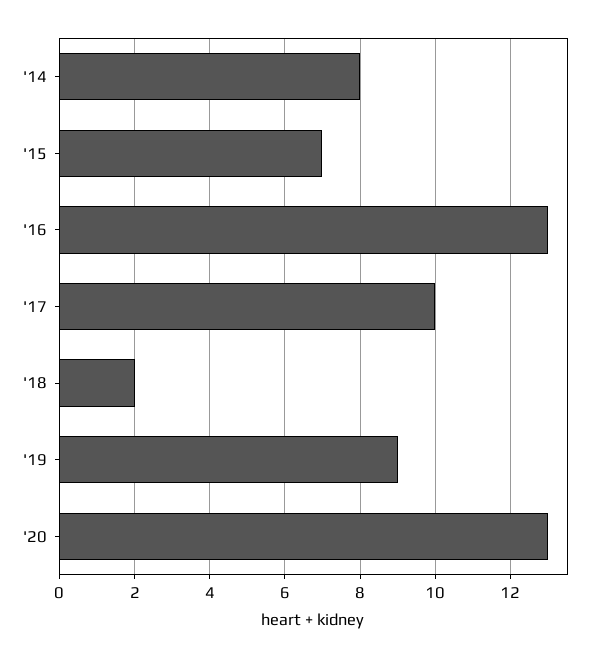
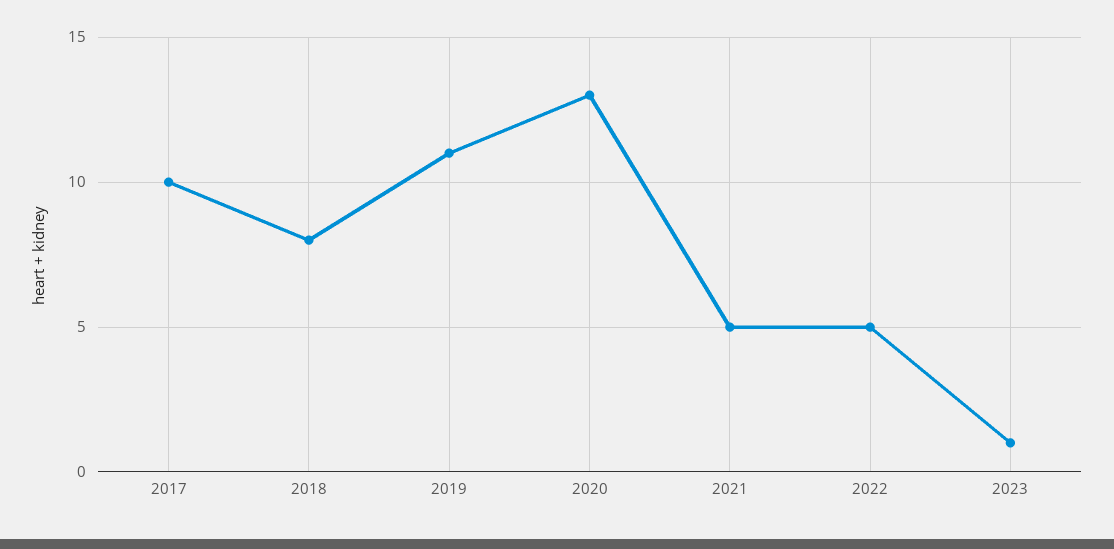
'14: 8 -> none
'15: 7 -> none
'16: 13 -> none
'18: 2 -> 8
'19: 9 -> 11
2021: none -> 5
2022: none -> 5
2023: none -> 1

